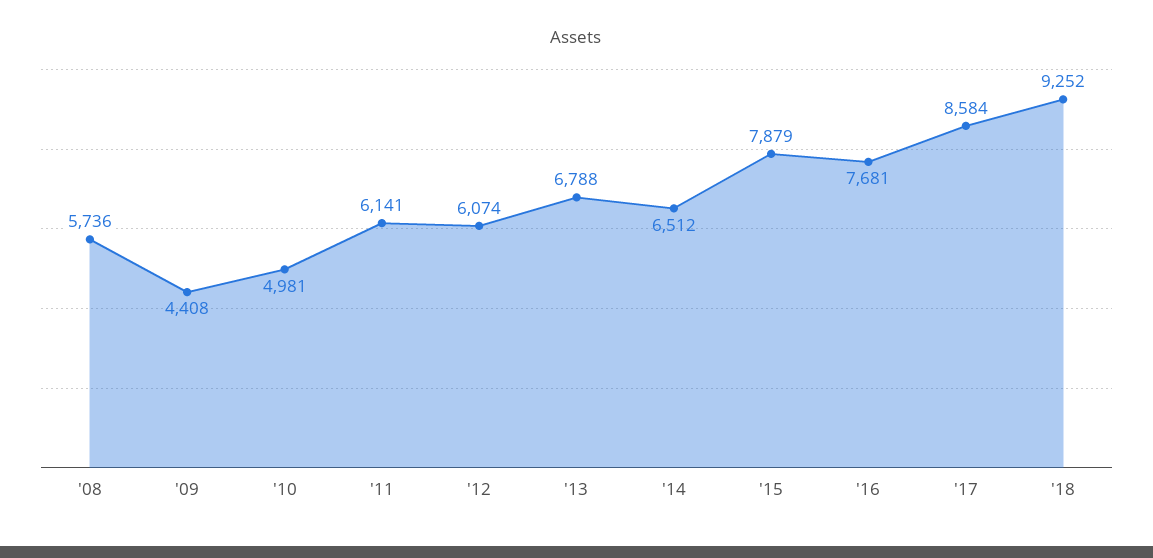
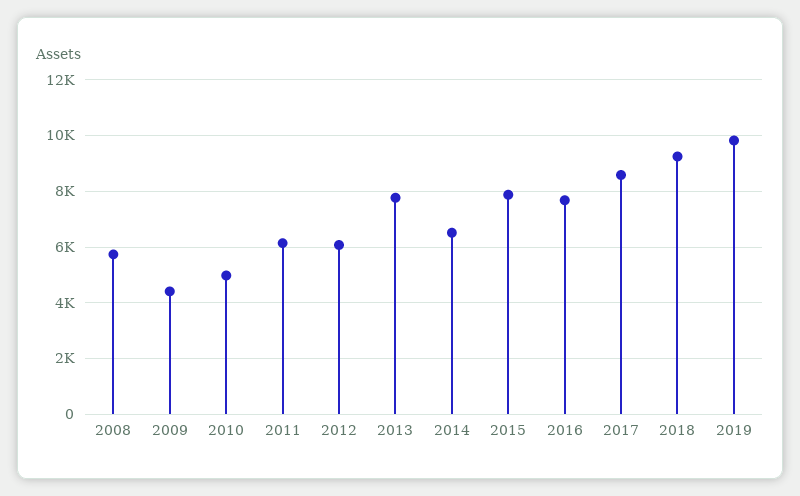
'13: 6788 -> 7750
2019: none -> 9750

